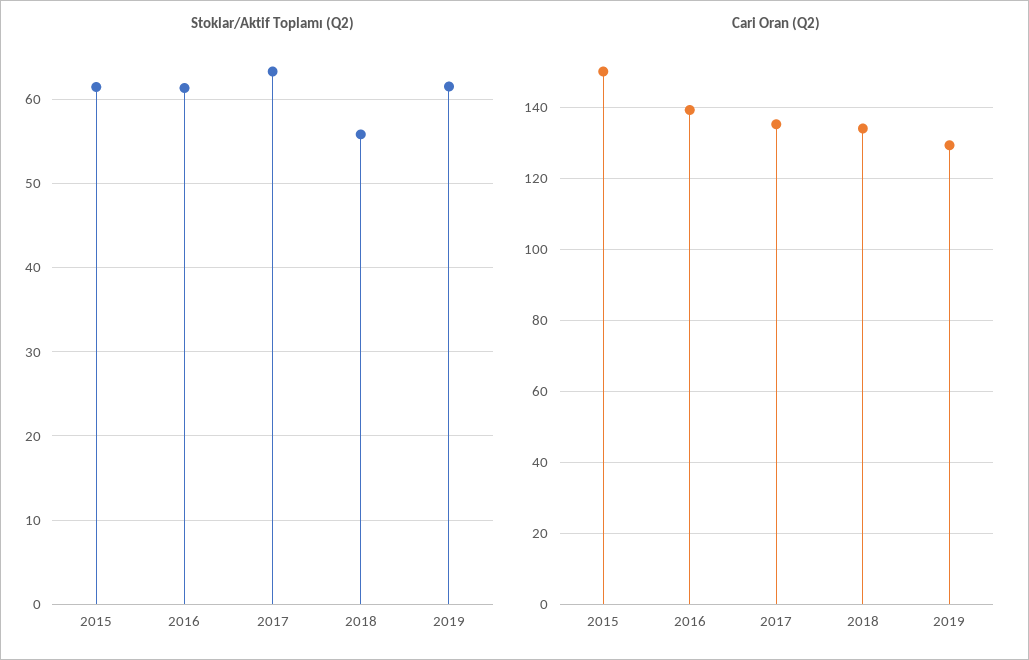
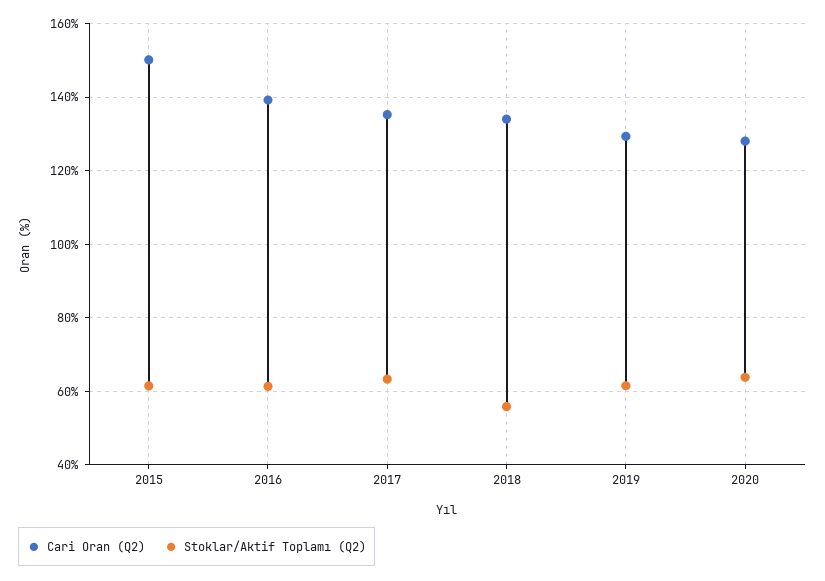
Cari Oran (Q2), 2020: none -> 128
Stoklar/Aktif Toplamı (Q2), 2020: none -> 64

